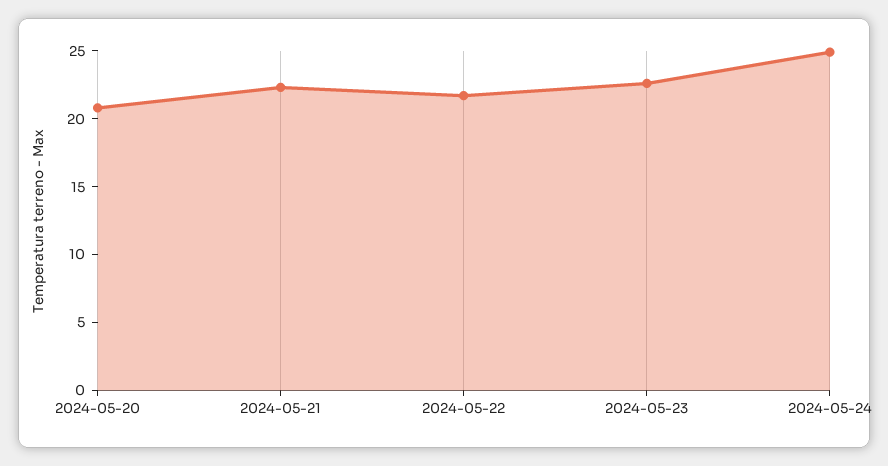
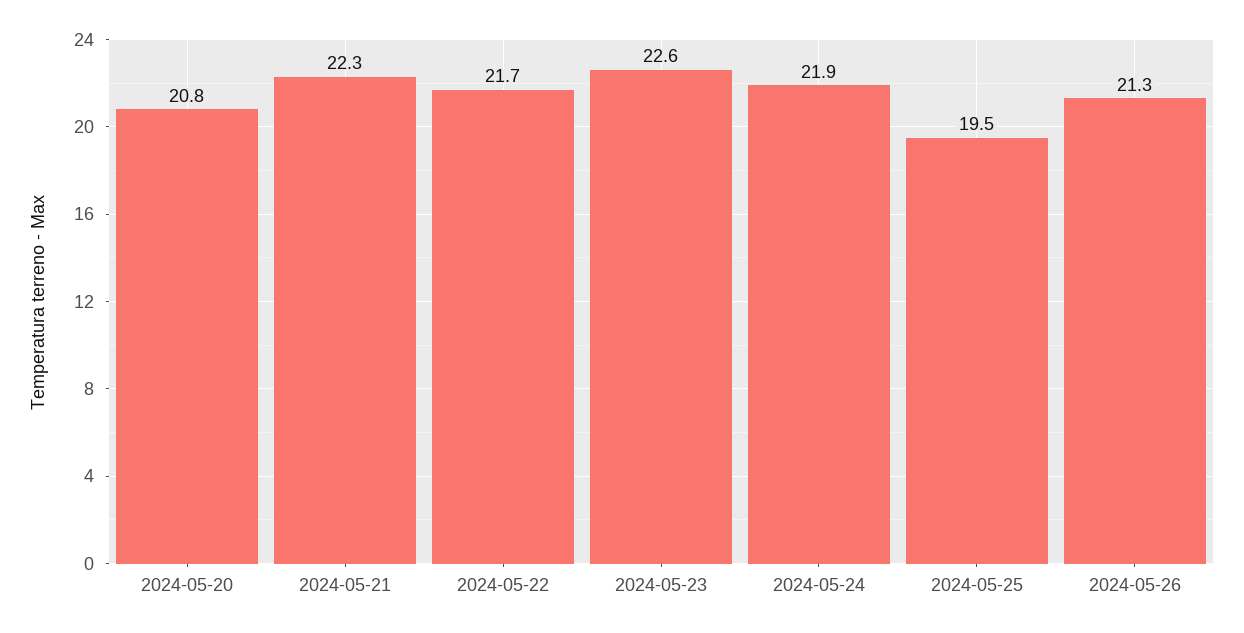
2024-05-24: 25 -> 21.9
2024-05-25: none -> 19.5
2024-05-26: none -> 21.3

